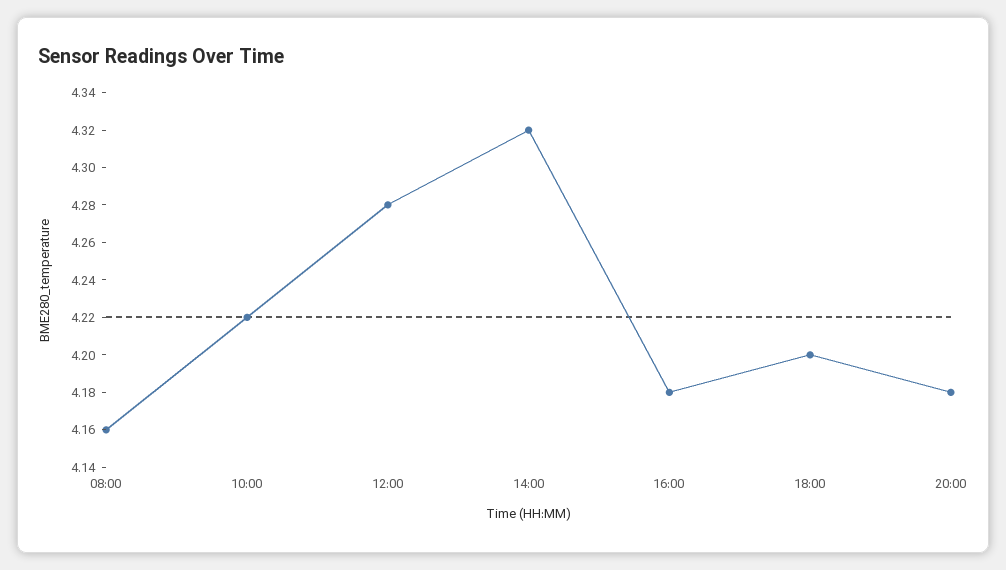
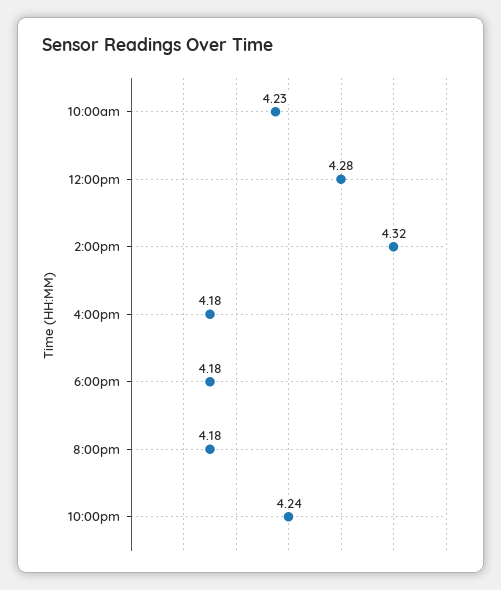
08:00: 4.16 -> none
10:00: 4.22 -> 4.23
18:00: 4.2 -> 4.18
10:00pm: none -> 4.24

